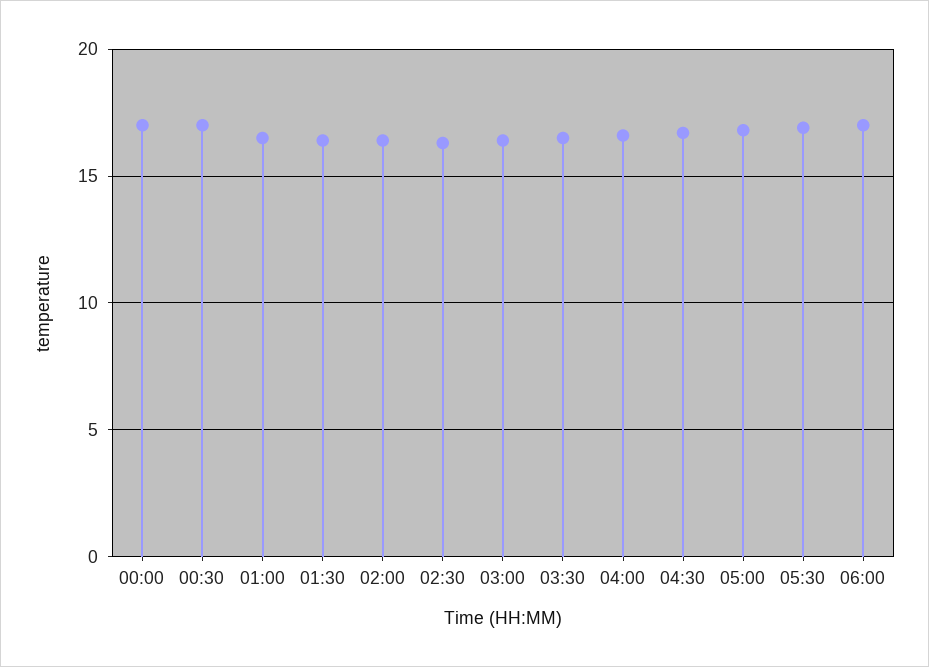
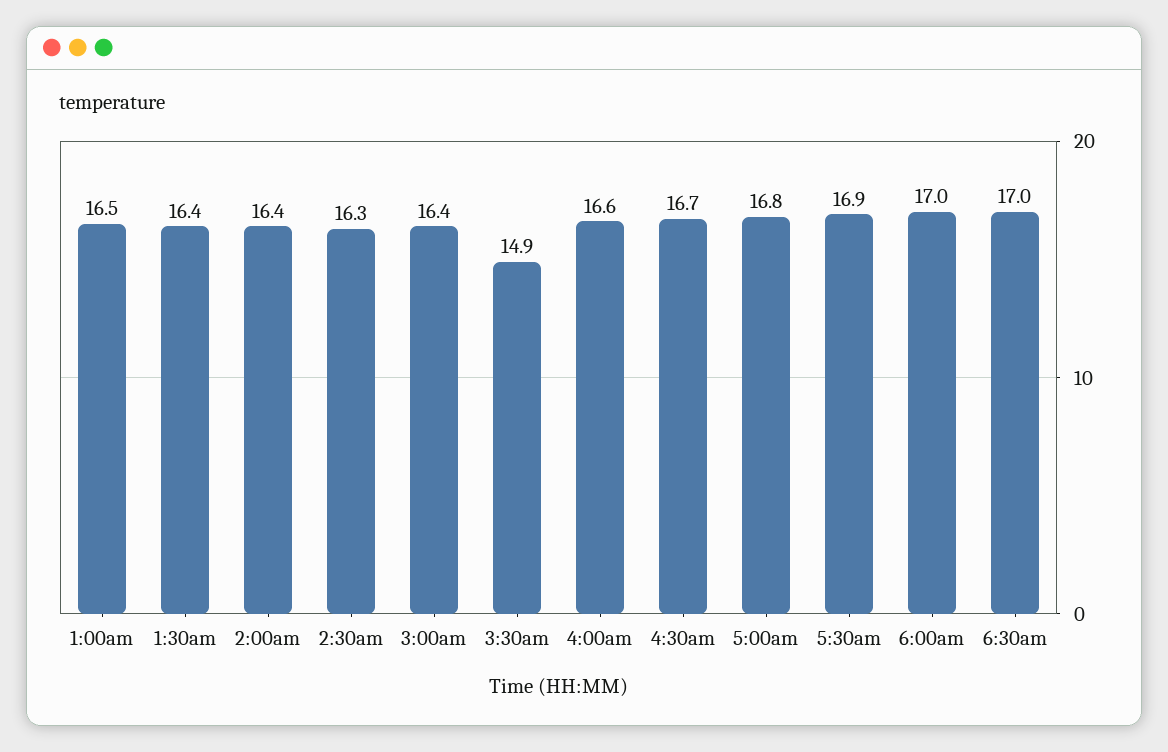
00:00: 17 -> none
00:30: 17 -> none
03:30: 16.5 -> 14.9
6:30am: none -> 17

